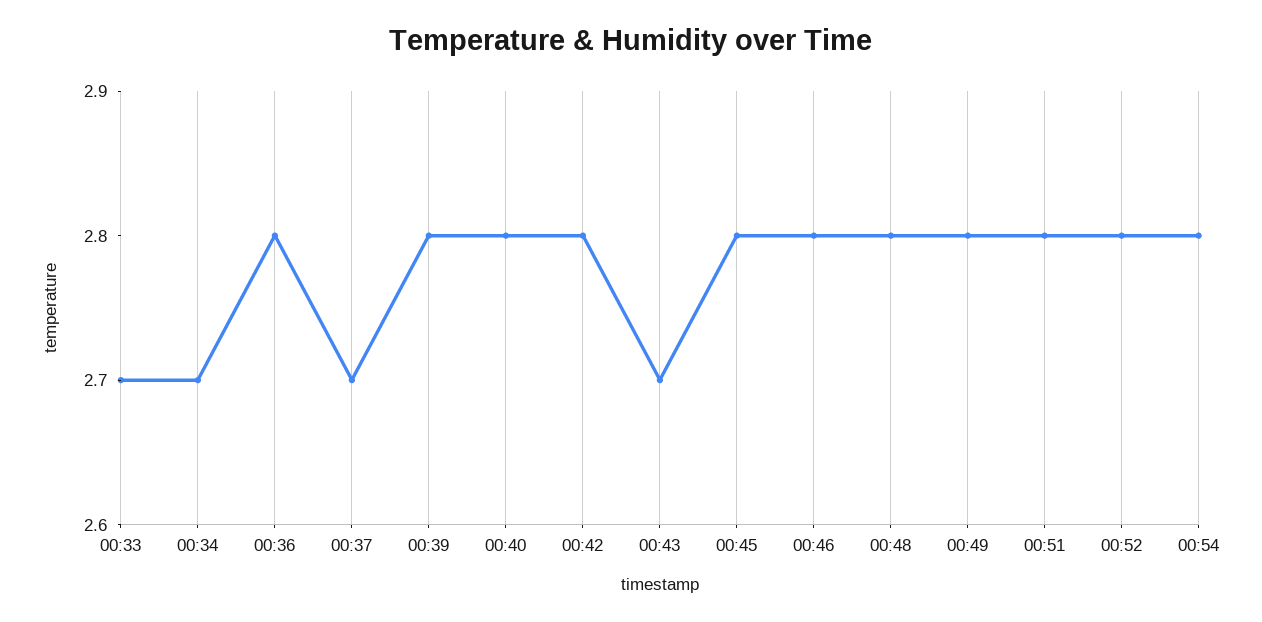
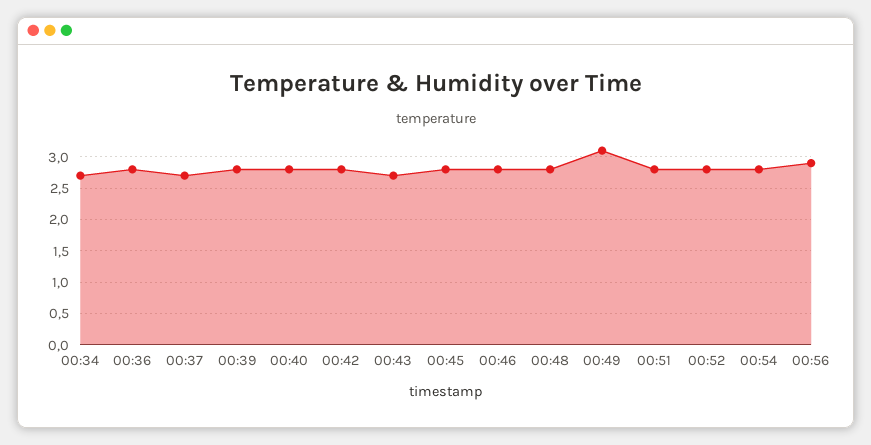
00:33: 2.7 -> none
00:49: 2.8 -> 3.1
00:56: none -> 2.9

